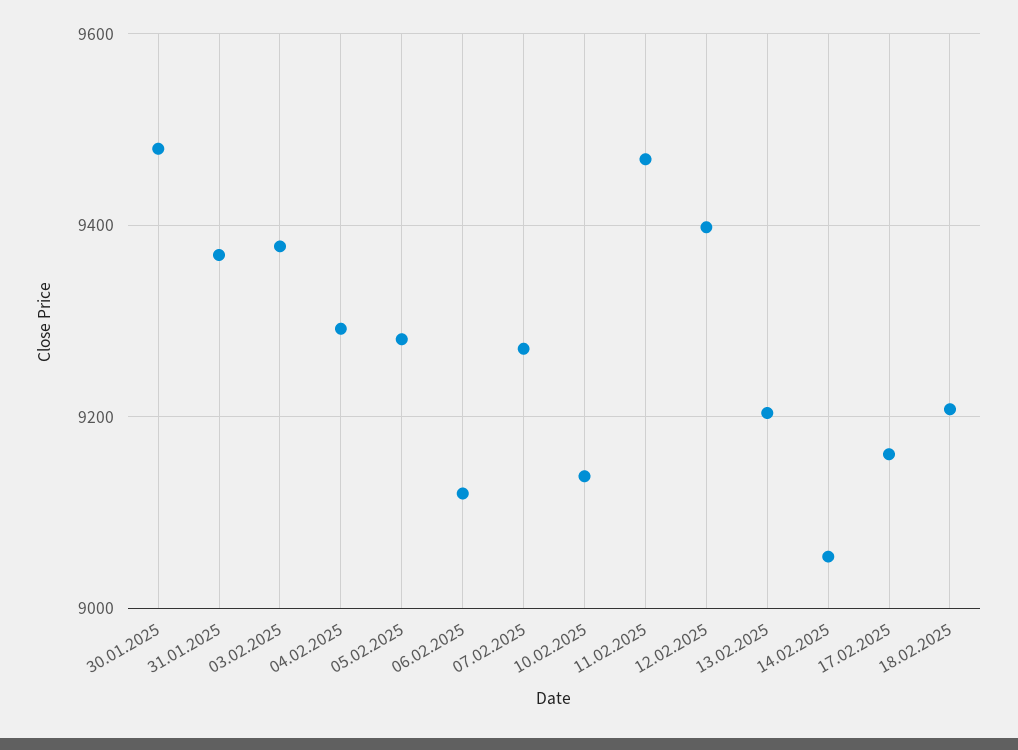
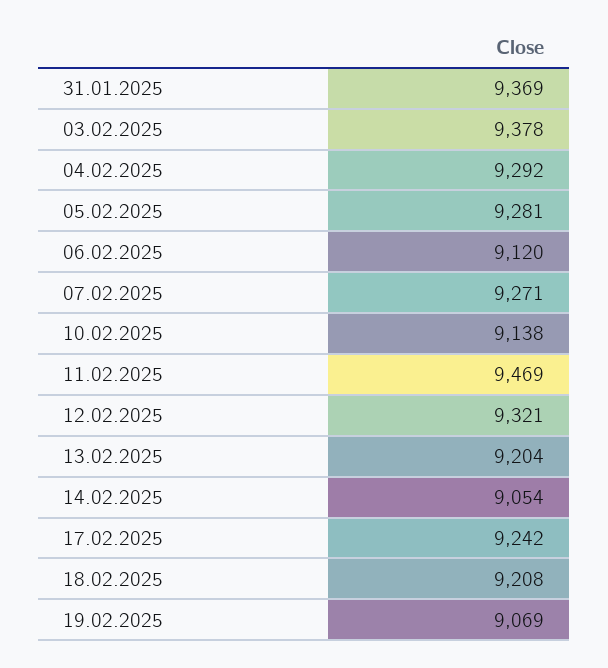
30.01.2025: 9480 -> none
12.02.2025: 9400 -> 9321
17.02.2025: 9160 -> 9242
19.02.2025: none -> 9069

